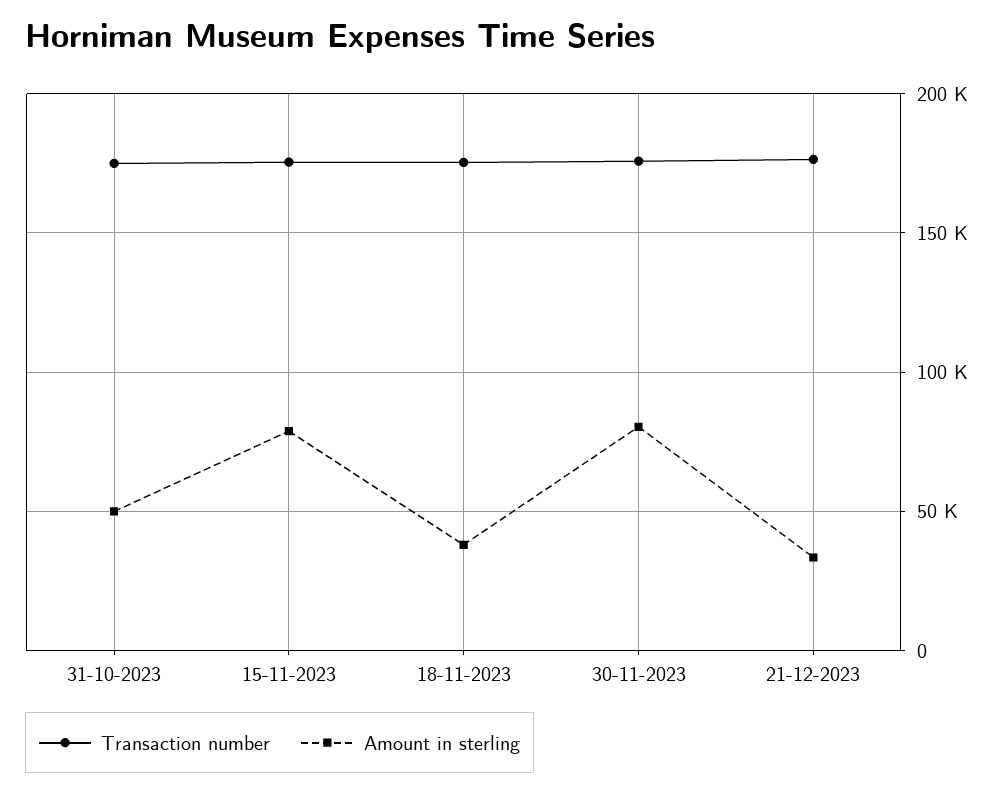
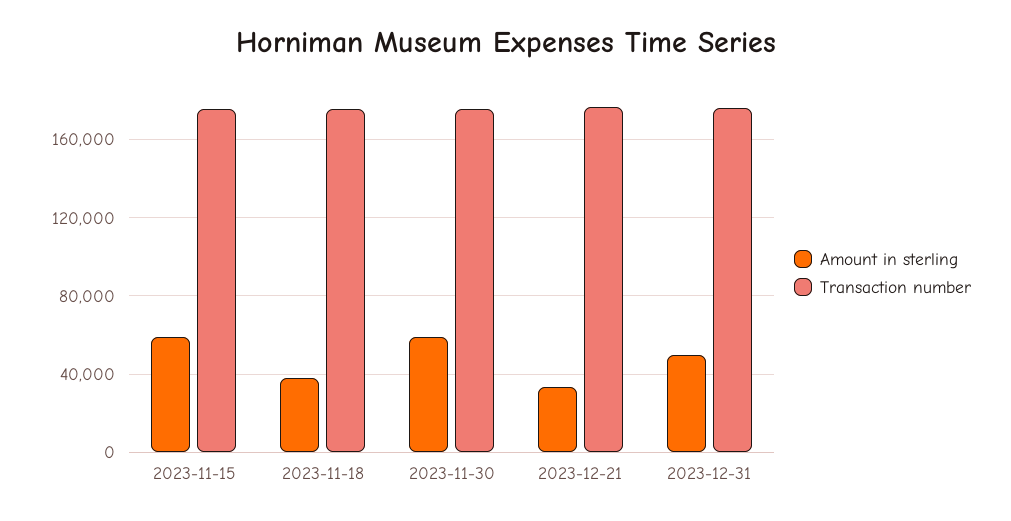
Transaction number, 31-10-2023: 175000 -> none
Amount in sterling, 31-10-2023: 50000 -> none
Amount in sterling, 15-11-2023: 80000 -> 60000
Amount in sterling, 30-11-2023: 80000 -> 60000
Amount in sterling, 2023-12-31: none -> 50000
Transaction number, 2023-12-31: none -> 175000

